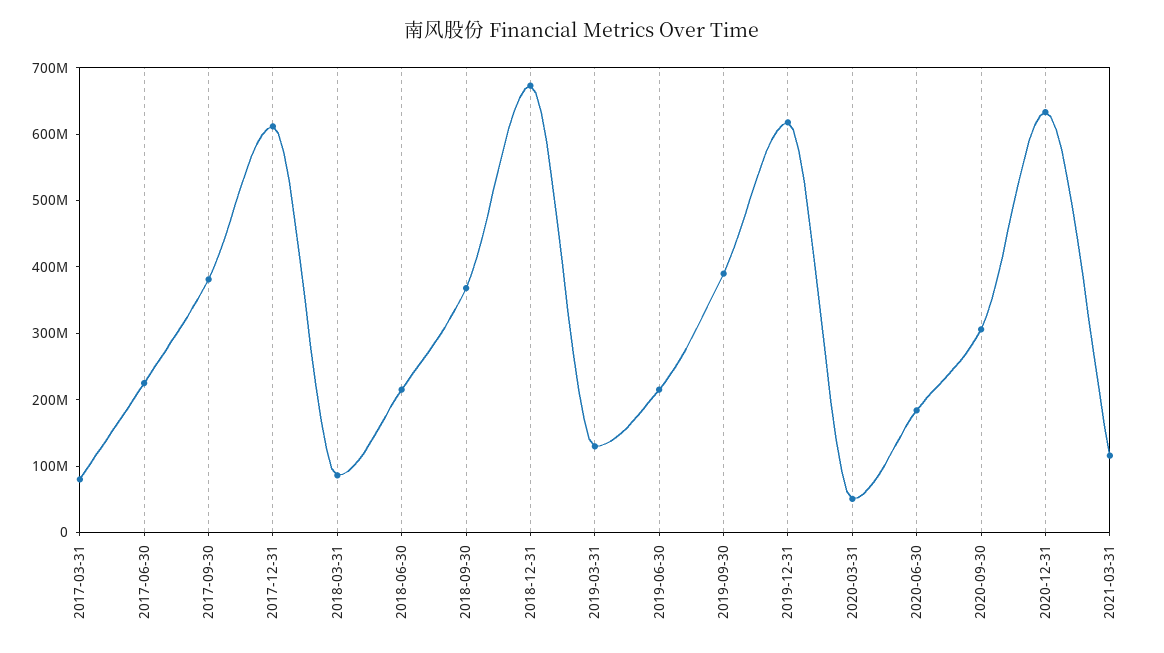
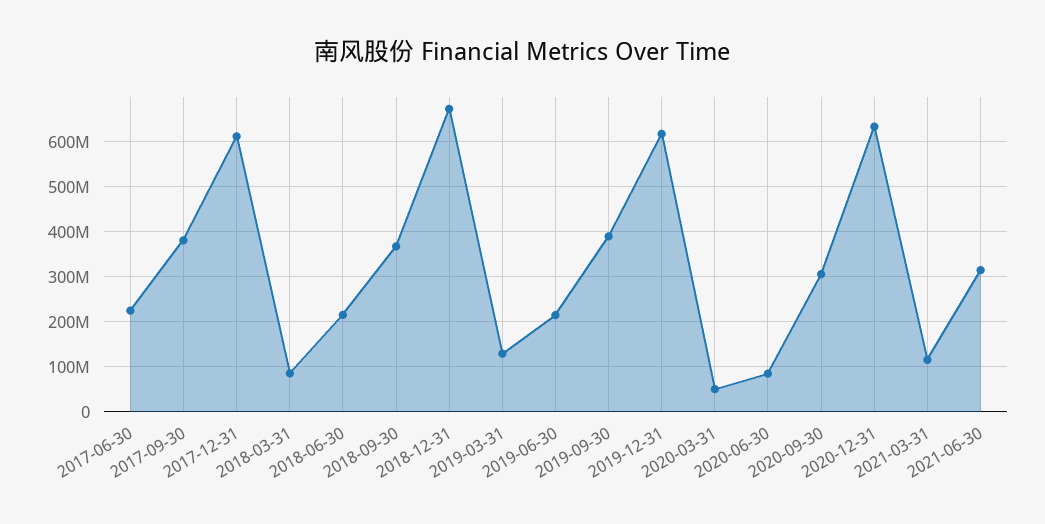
2017-03-31: 80000000 -> none
2020-06-30: 180000000 -> 80000000
2021-06-30: none -> 320000000

